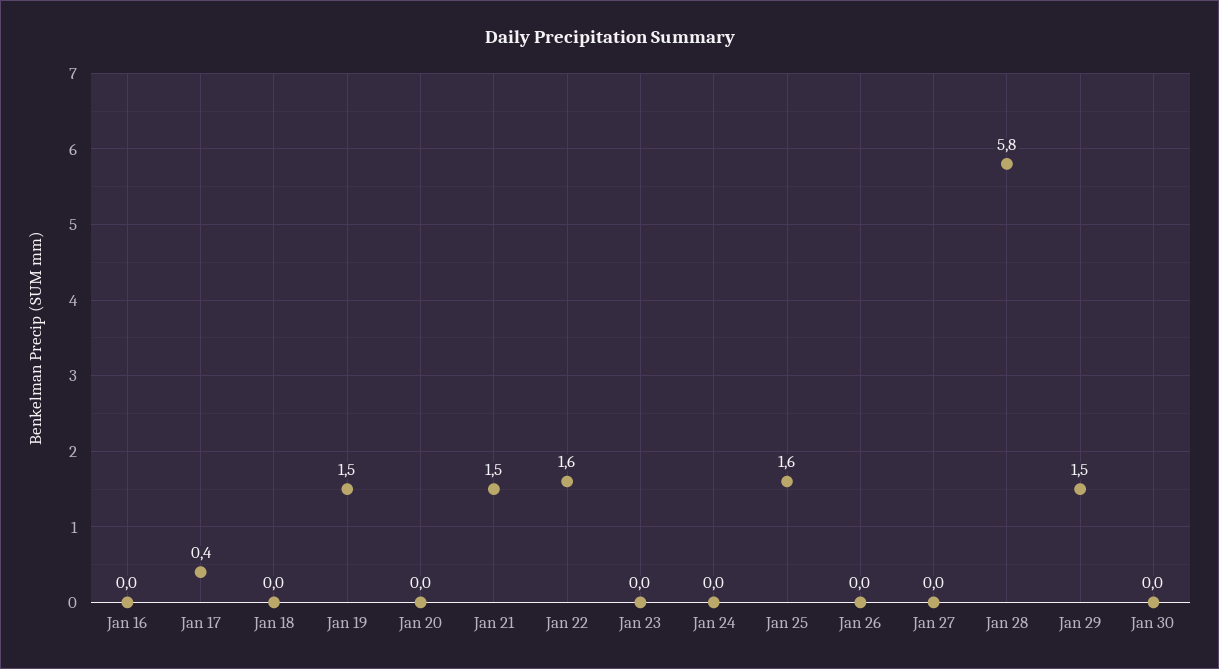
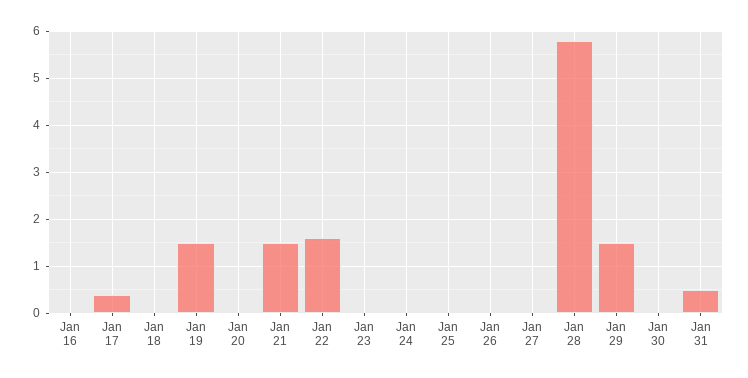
Jan 25: 1.6 -> 0
Jan 31: none -> 0.5

